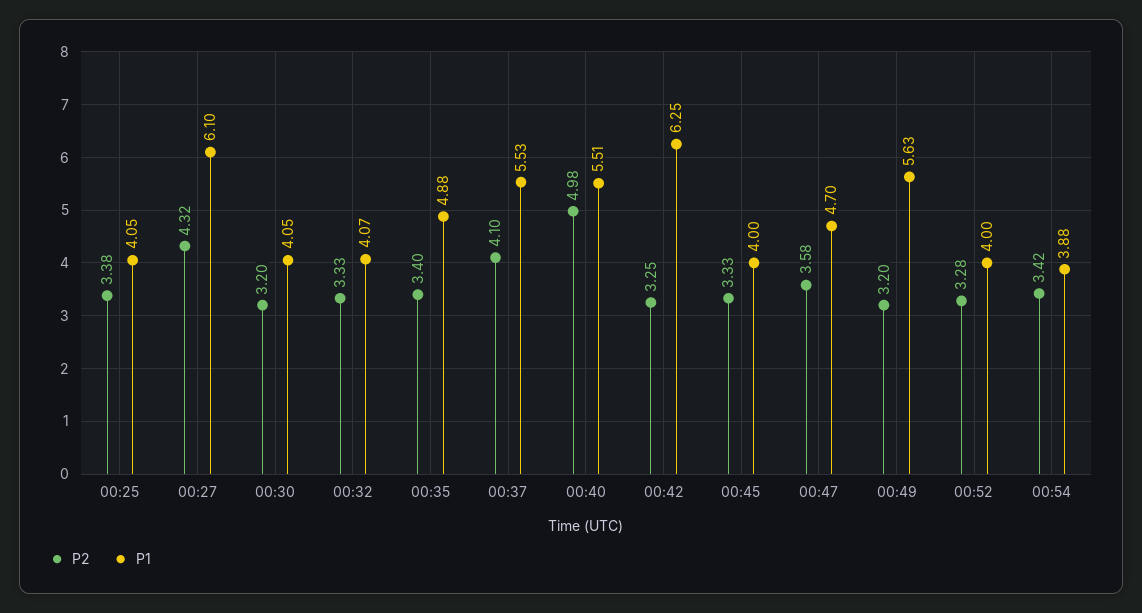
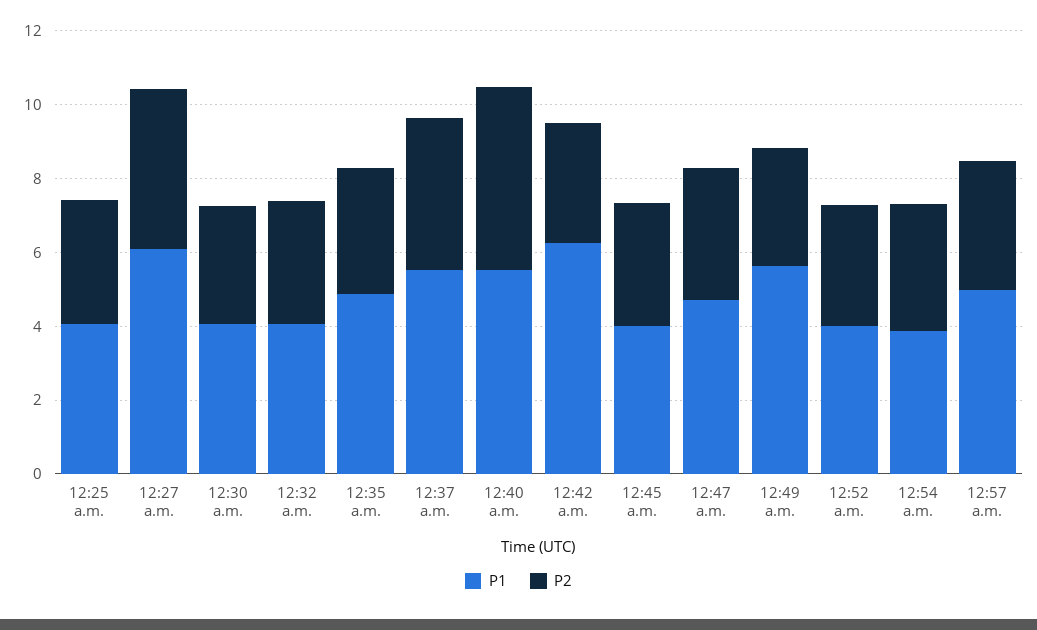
P1, 12:57 a.m.: none -> 5
P2, 12:57 a.m.: none -> 3.5

